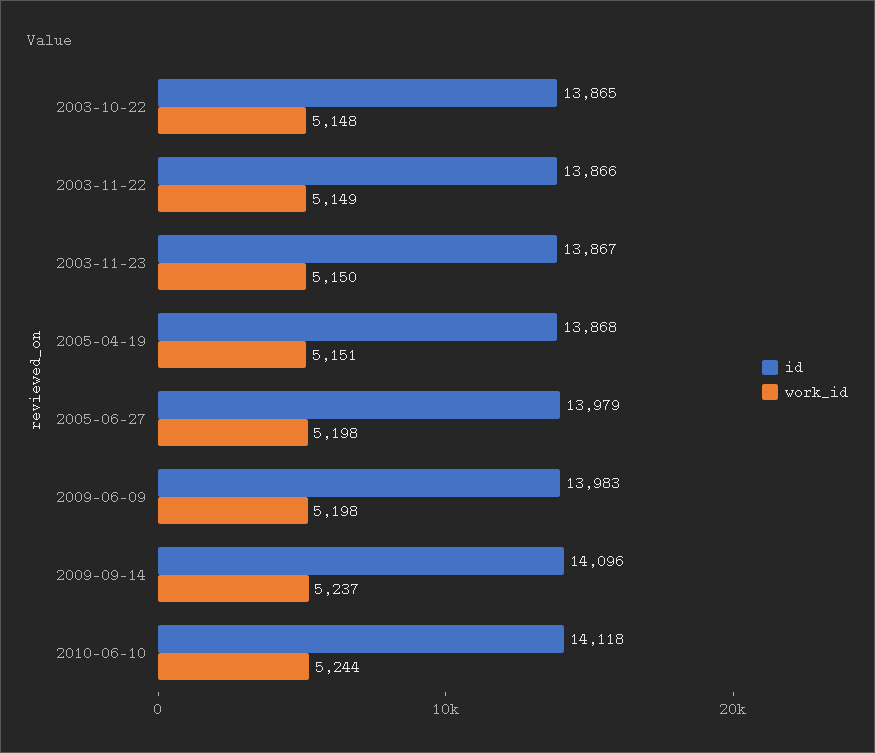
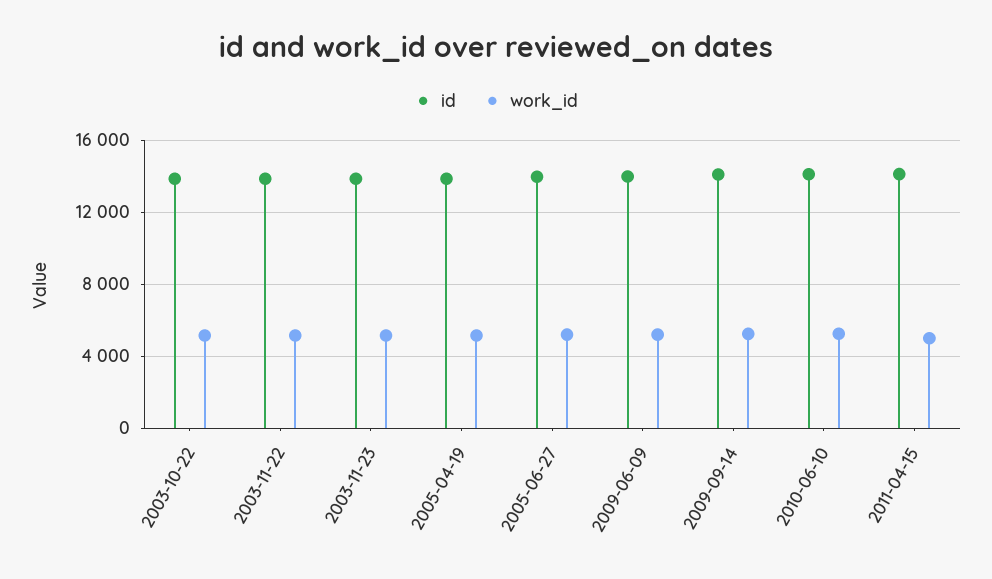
id, 2011-04-15: none -> 14000
work_id, 2011-04-15: none -> 5000

